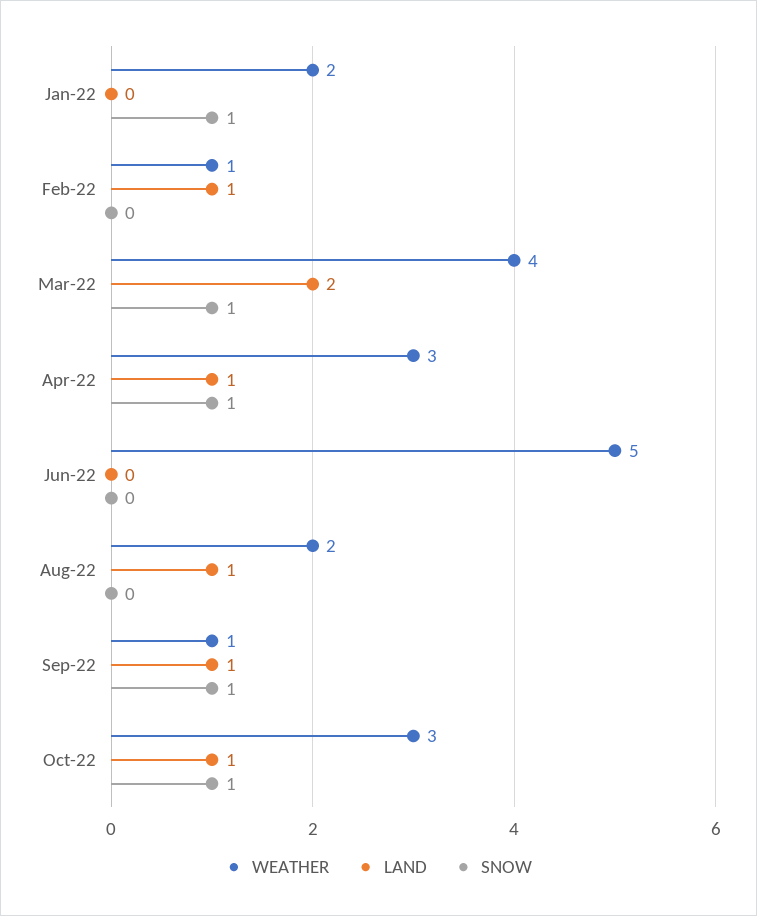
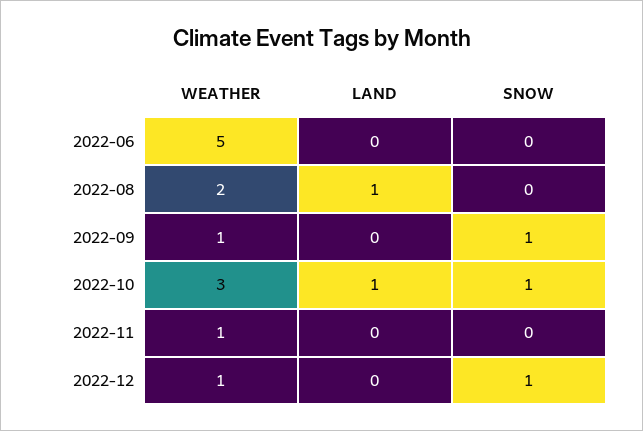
WEATHER, Jan-22: 2 -> none
LAND, Jan-22: 0 -> none
SNOW, Jan-22: 1 -> none
WEATHER, Feb-22: 1 -> none
LAND, Feb-22: 1 -> none
SNOW, Feb-22: 0 -> none
WEATHER, Mar-22: 4 -> none
LAND, Mar-22: 2 -> none
SNOW, Mar-22: 1 -> none
WEATHER, Apr-22: 3 -> none
LAND, Apr-22: 1 -> none
SNOW, Apr-22: 1 -> none
LAND, Sep-22: 1 -> 0
WEATHER, 2022-11: none -> 1
LAND, 2022-11: none -> 0
SNOW, 2022-11: none -> 0
WEATHER, 2022-12: none -> 1
LAND, 2022-12: none -> 0
SNOW, 2022-12: none -> 1

